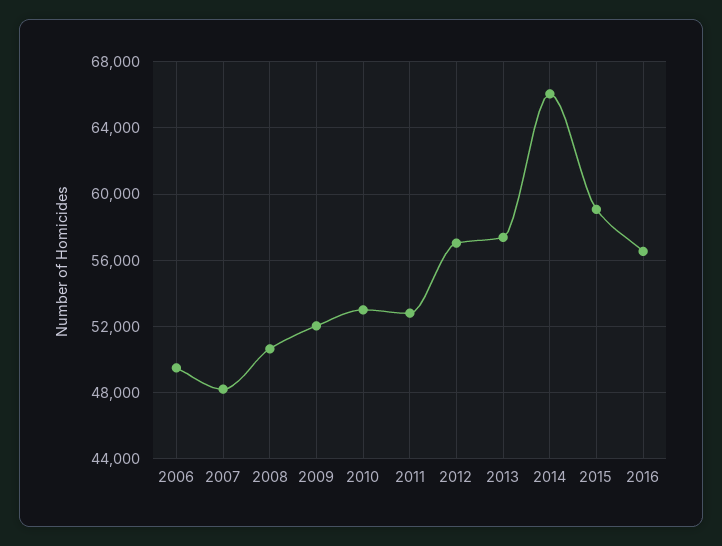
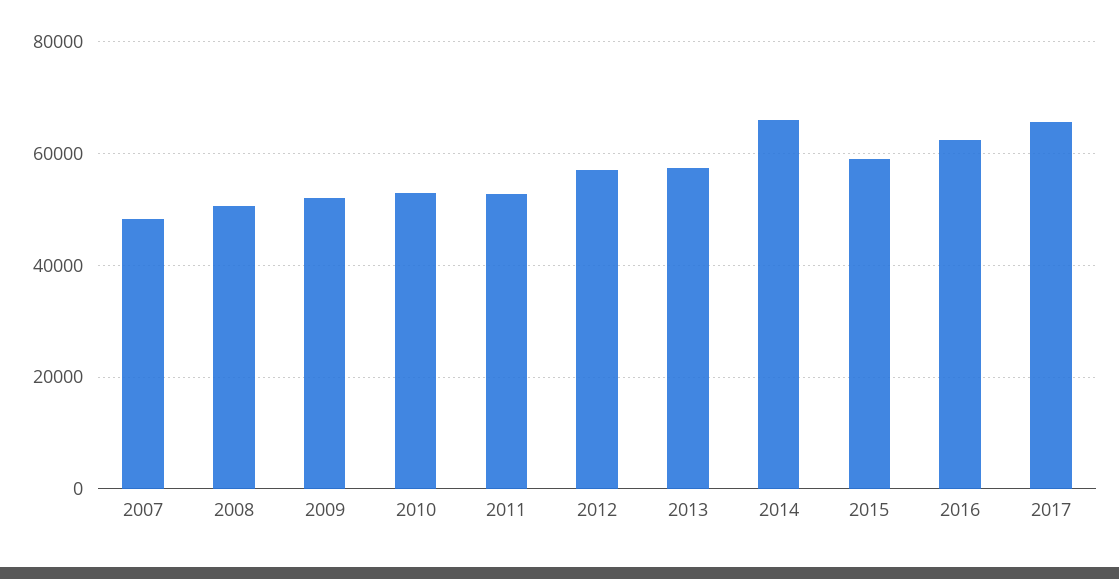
2006: 49500 -> none
2016: 56500 -> 62000
2017: none -> 66000

